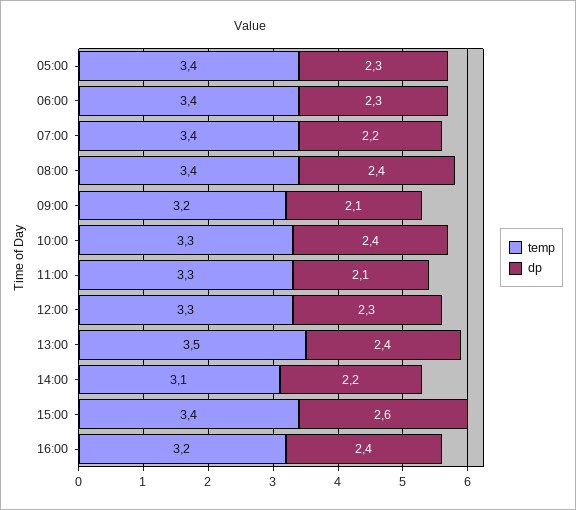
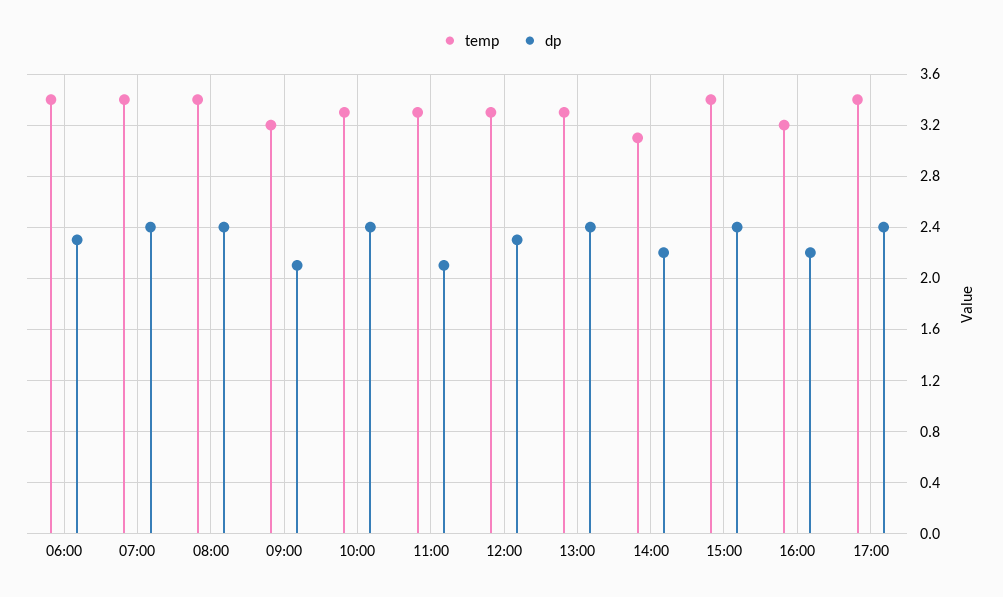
temp, 05:00: 3.4 -> none
dp, 05:00: 2.3 -> none
dp, 07:00: 2.2 -> 2.4
temp, 13:00: 3.5 -> 3.3
dp, 15:00: 2.6 -> 2.4
dp, 16:00: 2.4 -> 2.2
temp, 17:00: none -> 3.4
dp, 17:00: none -> 2.4

